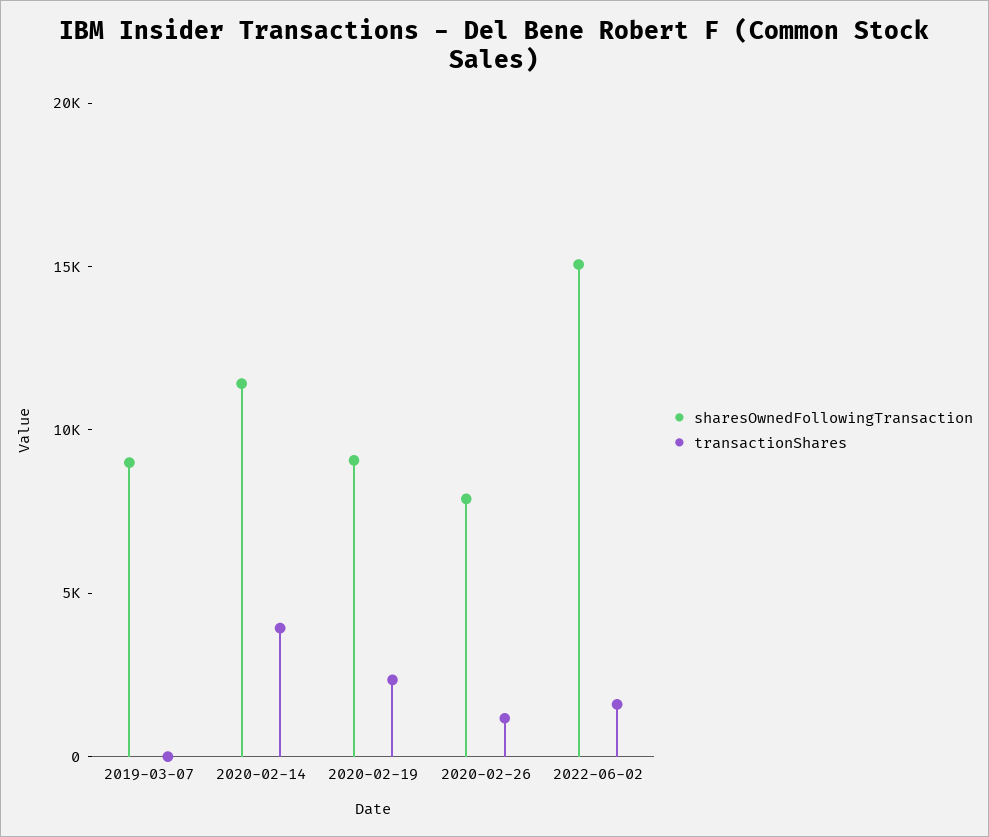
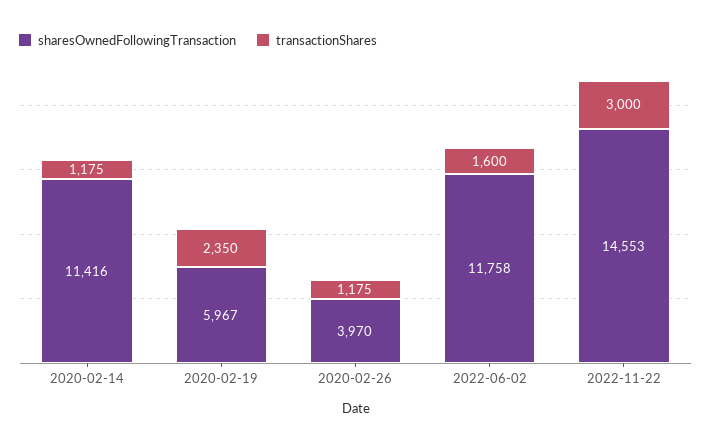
sharesOwnedFollowingTransaction, 2019-03-07: 9000 -> none
transactionShares, 2019-03-07: 0 -> none
transactionShares, 2020-02-14: 4000 -> 1175
sharesOwnedFollowingTransaction, 2020-02-19: 9000 -> 5967
sharesOwnedFollowingTransaction, 2020-02-26: 8000 -> 3970
sharesOwnedFollowingTransaction, 2022-06-02: 15000 -> 11758
sharesOwnedFollowingTransaction, 2022-11-22: none -> 14553
transactionShares, 2022-11-22: none -> 3000

